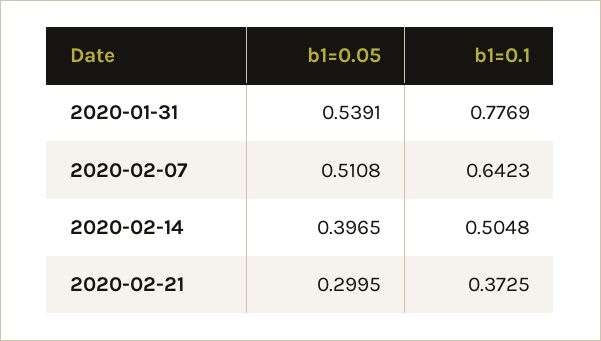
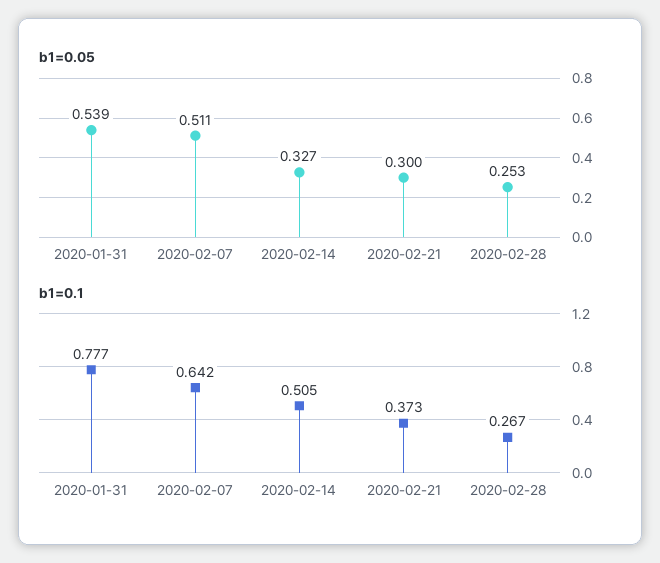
b1=0.05, 2020-02-14: 0.3965 -> 0.327
b1=0.05, 2020-02-28: none -> 0.253
b1=0.1, 2020-02-28: none -> 0.267

